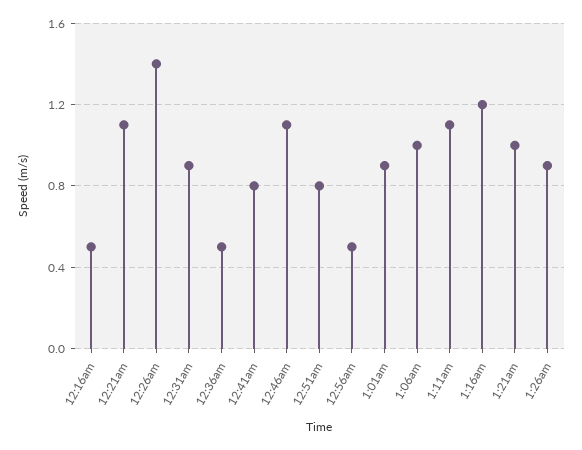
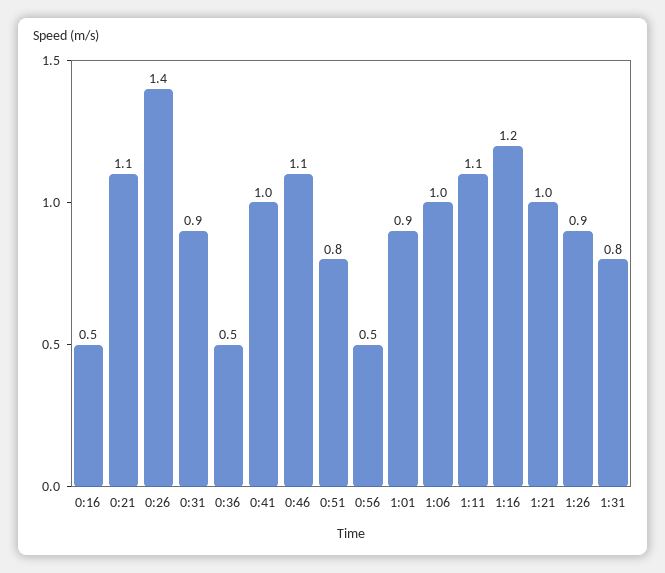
12:41am: 0.8 -> 1
1:31: none -> 0.8

